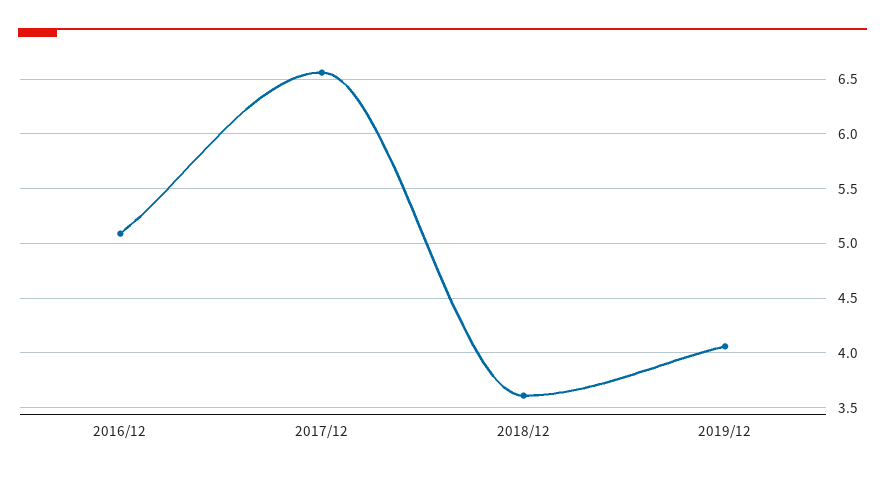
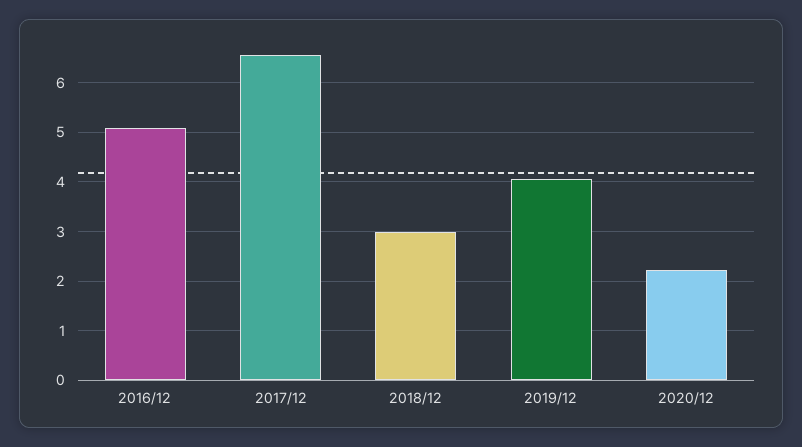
2018/12: 3.6 -> 3
2020/12: none -> 2.2

